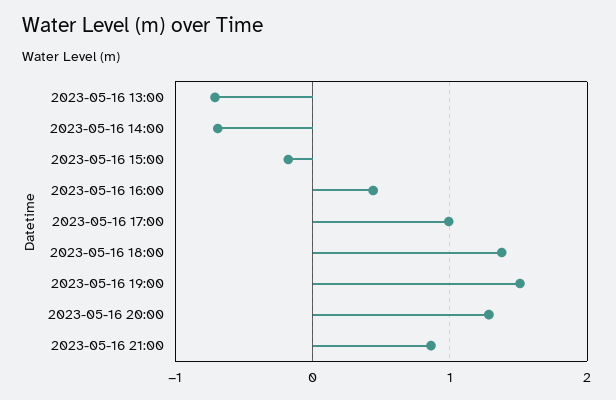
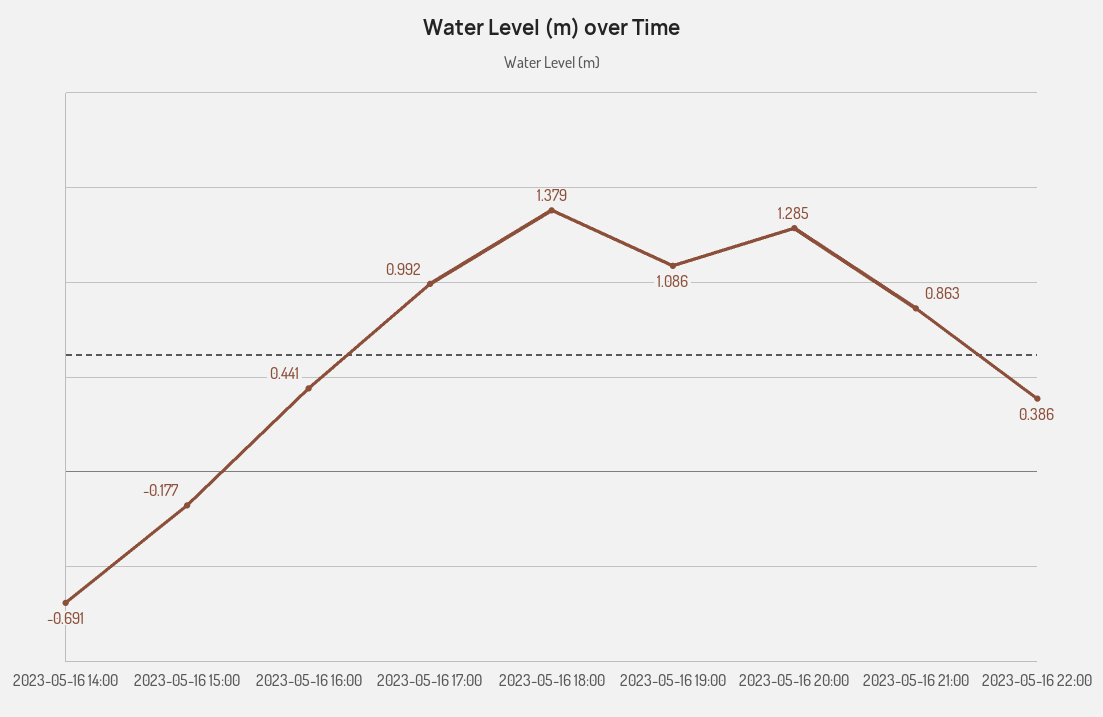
2023-05-16 13:00: -0.7 -> none
2023-05-16 19:00: 1.5 -> 1.086
2023-05-16 22:00: none -> 0.386

